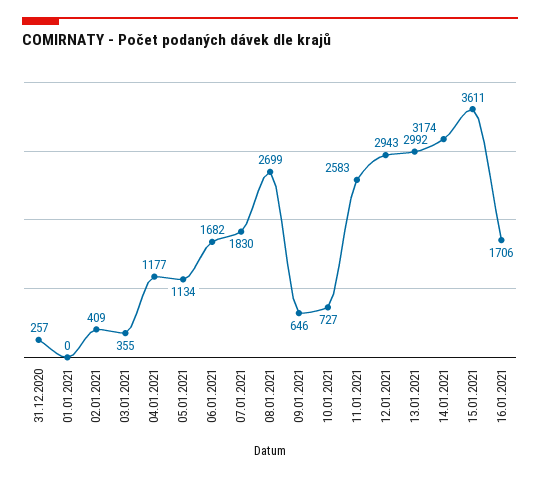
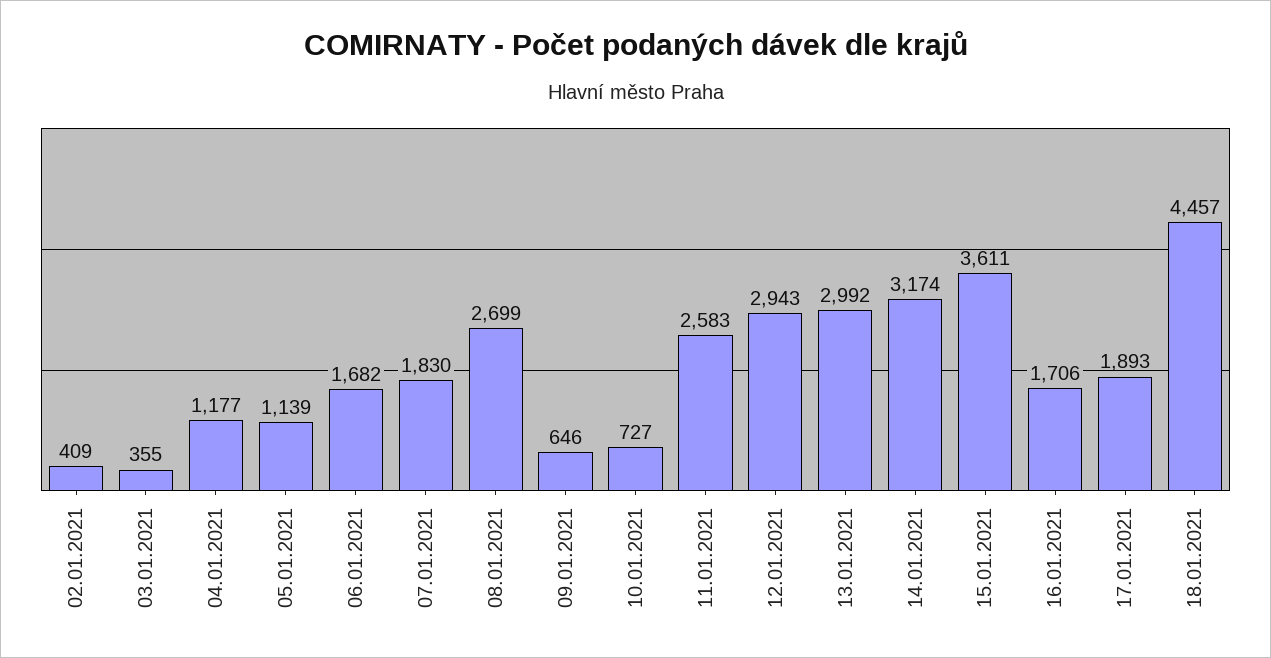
31.12.2020: 257 -> none
01.01.2021: 0 -> none
05.01.2021: 1134 -> 1139
17.01.2021: none -> 1893
18.01.2021: none -> 4457

